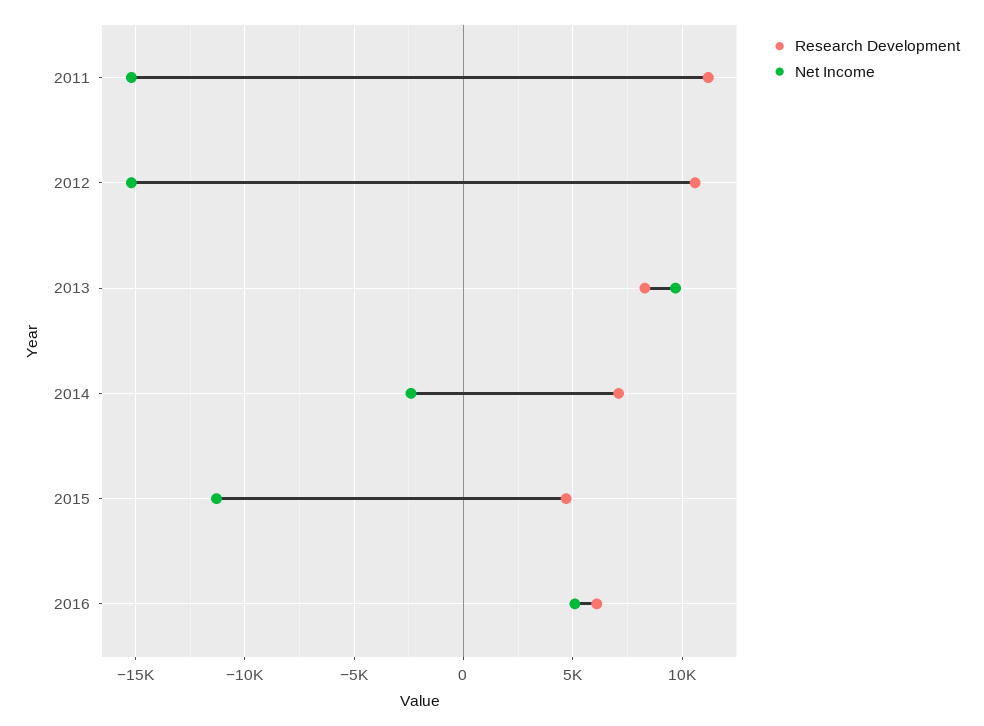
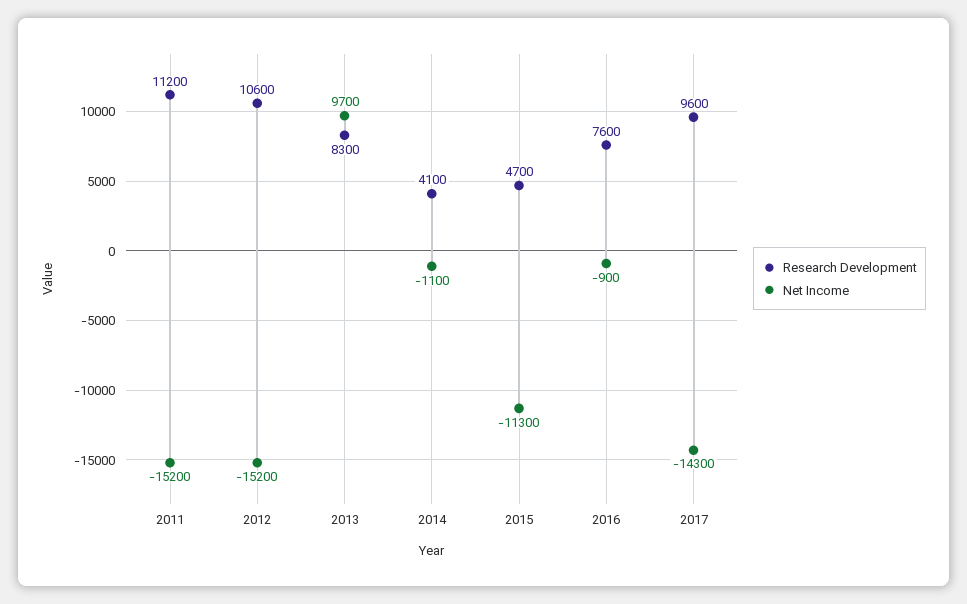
Research Development, 2014: 7000 -> 4100
Net Income, 2014: -2500 -> -1100
Research Development, 2016: 6000 -> 7600
Net Income, 2016: 5000 -> -900
Research Development, 2017: none -> 9600
Net Income, 2017: none -> -14300

